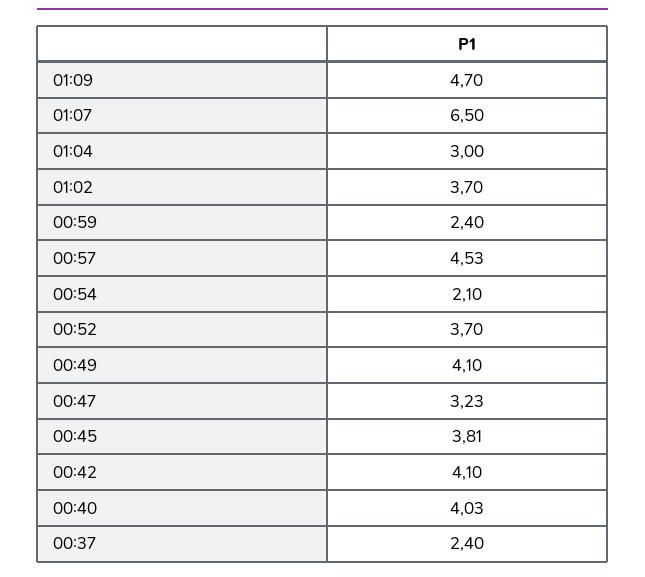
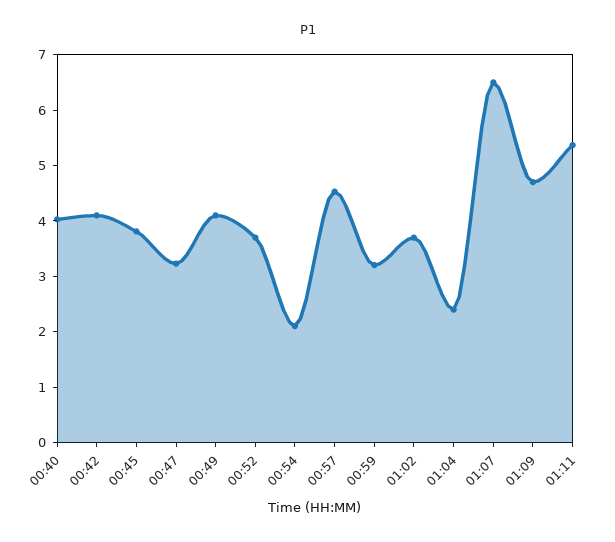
01:04: 3 -> 2.4
00:59: 2.4 -> 3.2
00:37: 2.4 -> none
01:11: none -> 5.4

